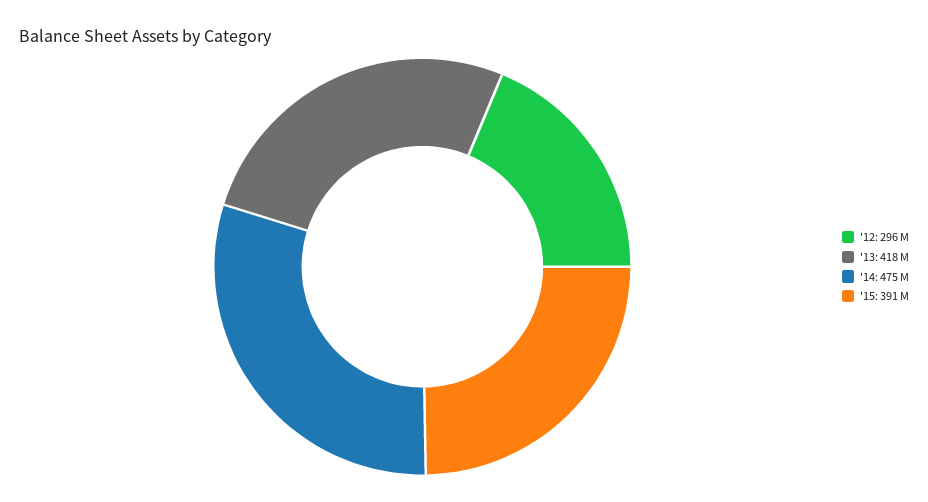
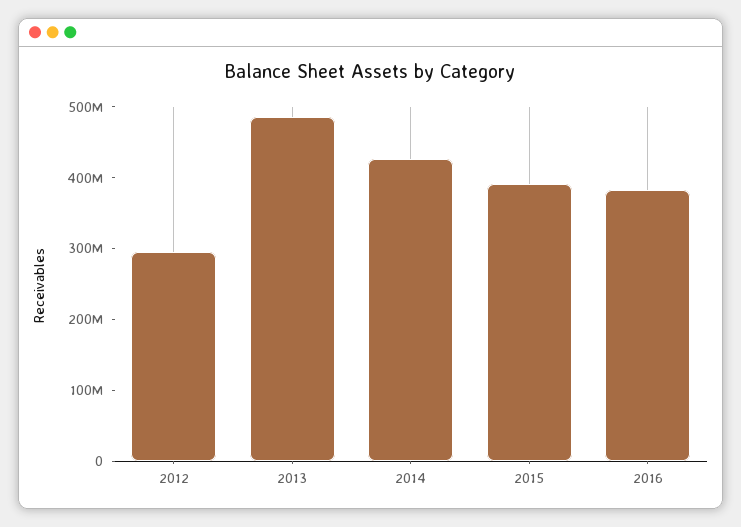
'13: 418000000 -> 480000000
'14: 475000000 -> 420000000
2016: none -> 380000000

